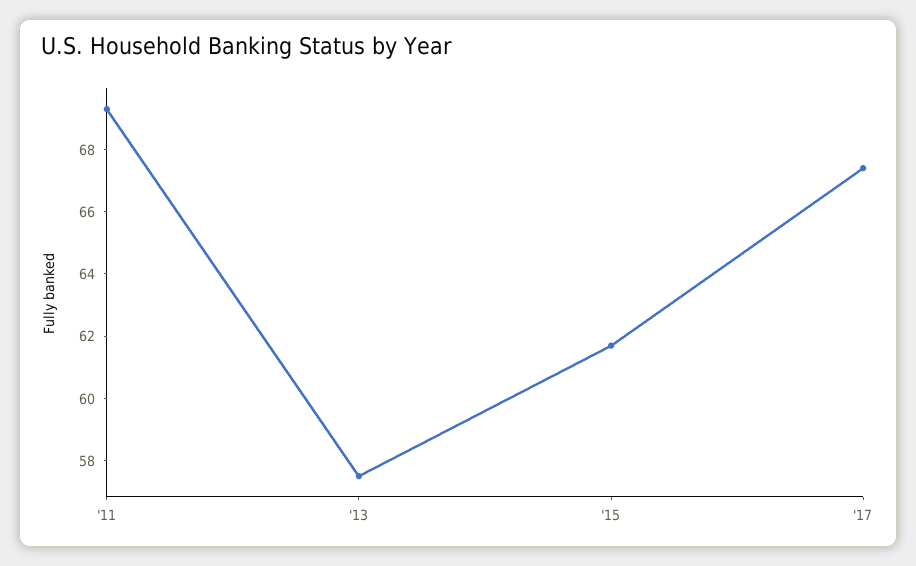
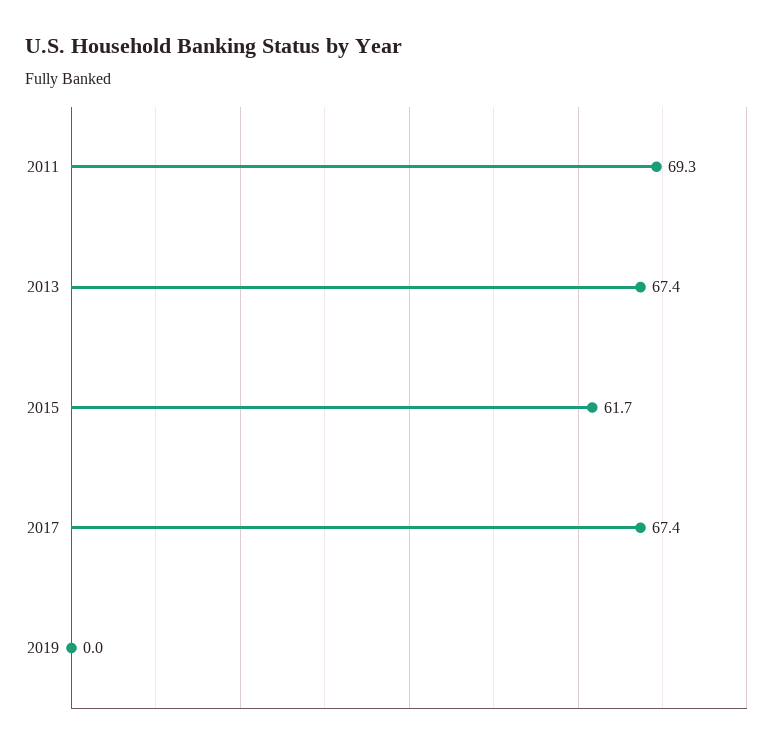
'13: 57.5 -> 67.4
2019: none -> 0

